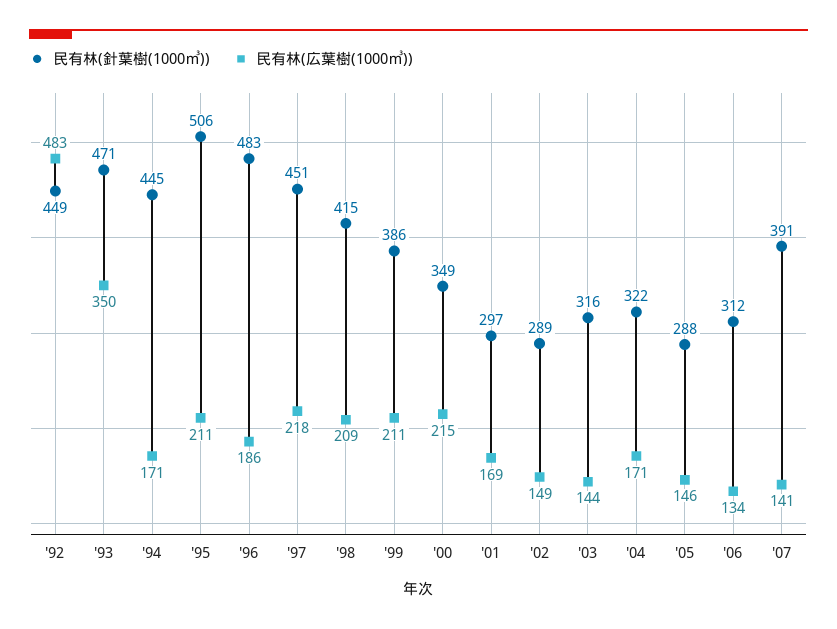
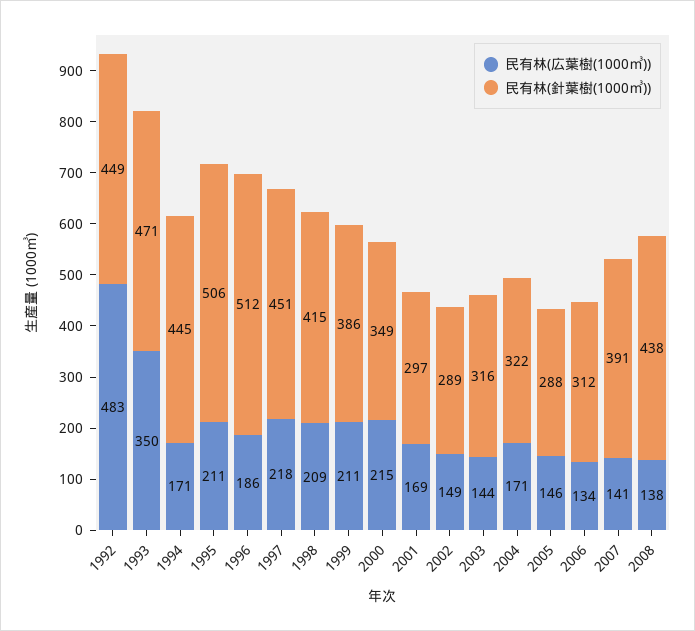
民有林(針葉樹(1000㎥)), '96: 483 -> 512
民有林(広葉樹(1000㎥)), 2008: none -> 138
民有林(針葉樹(1000㎥)), 2008: none -> 438

